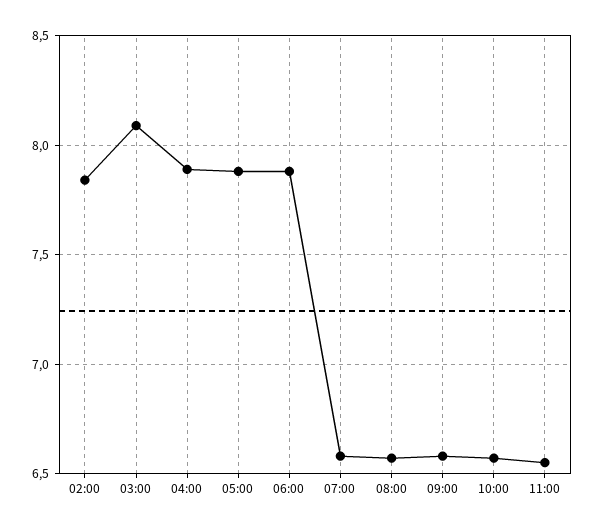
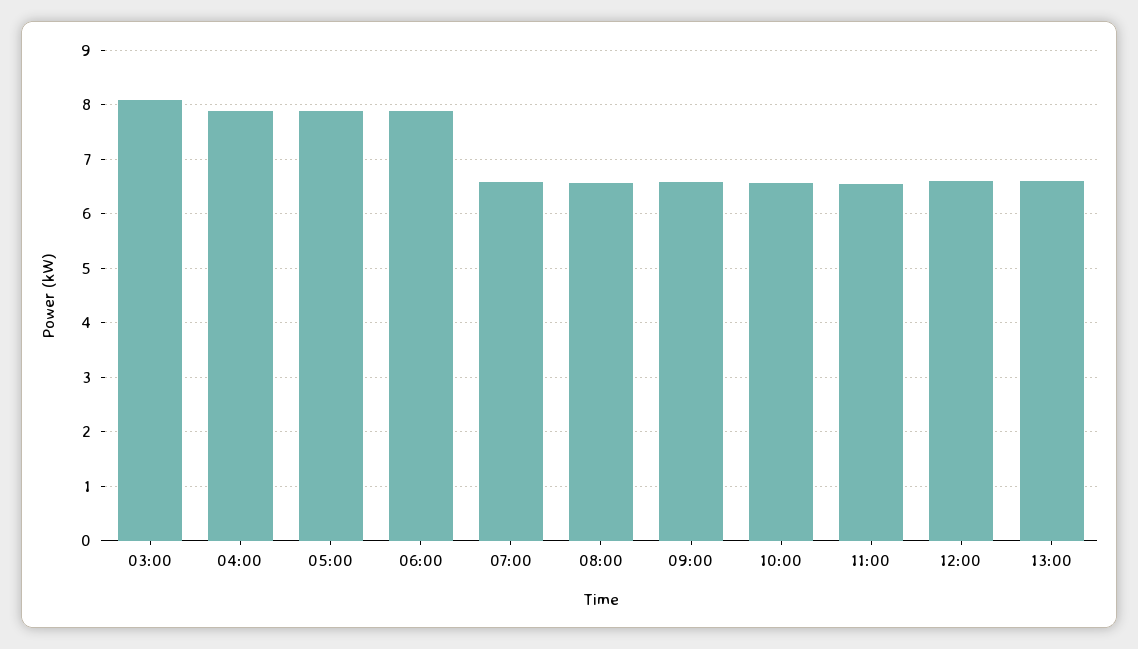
02:00: 7.85 -> none
12:00: none -> 6.6
13:00: none -> 6.6

